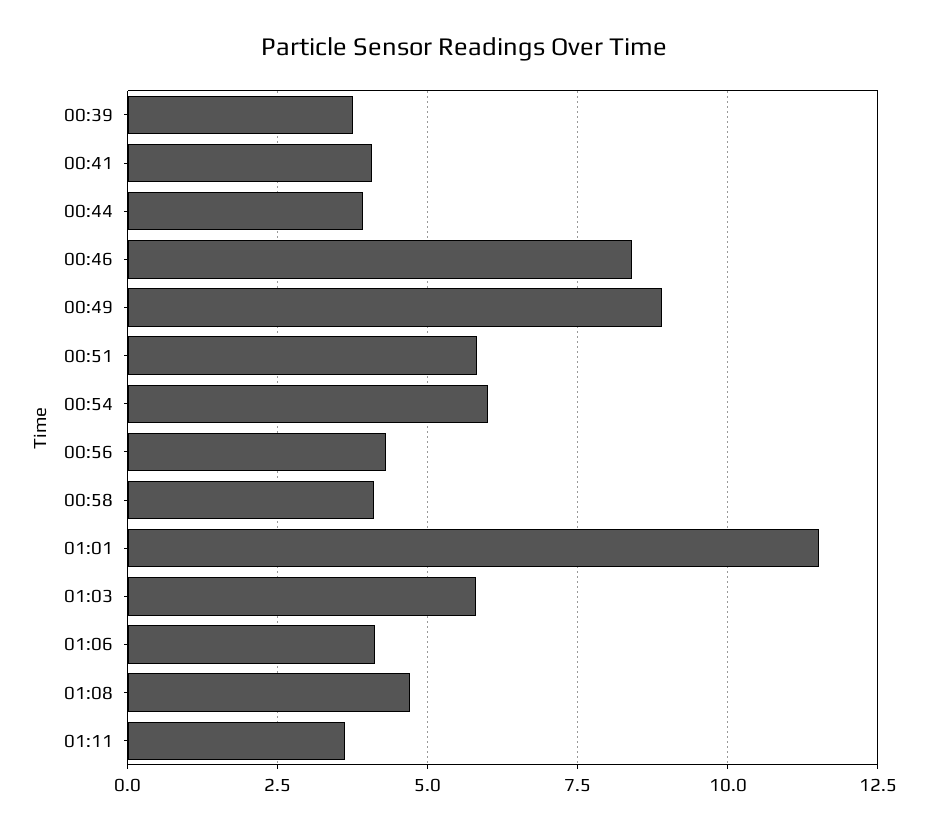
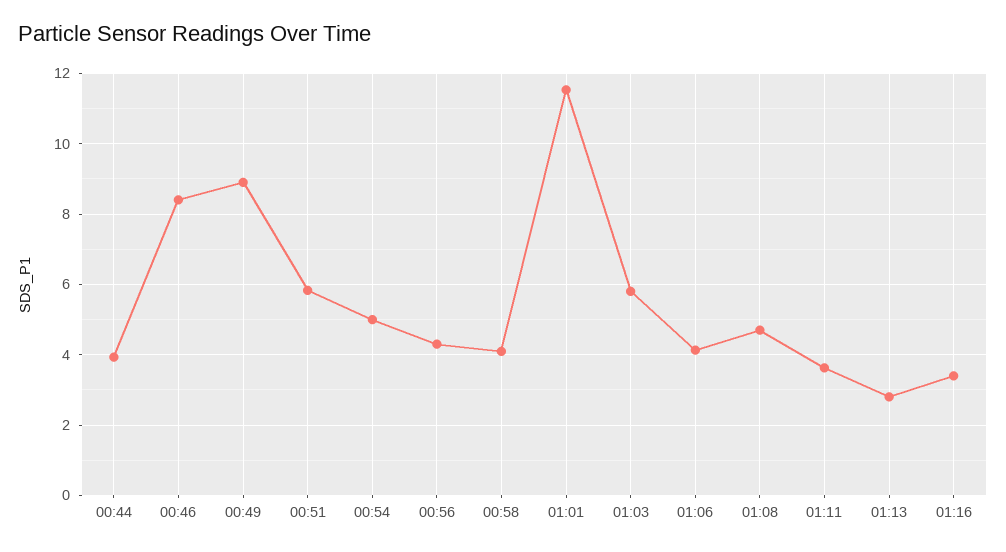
00:39: 3.75 -> none
00:41: 4 -> none
00:54: 6 -> 5
01:13: none -> 2.8
01:16: none -> 3.4

